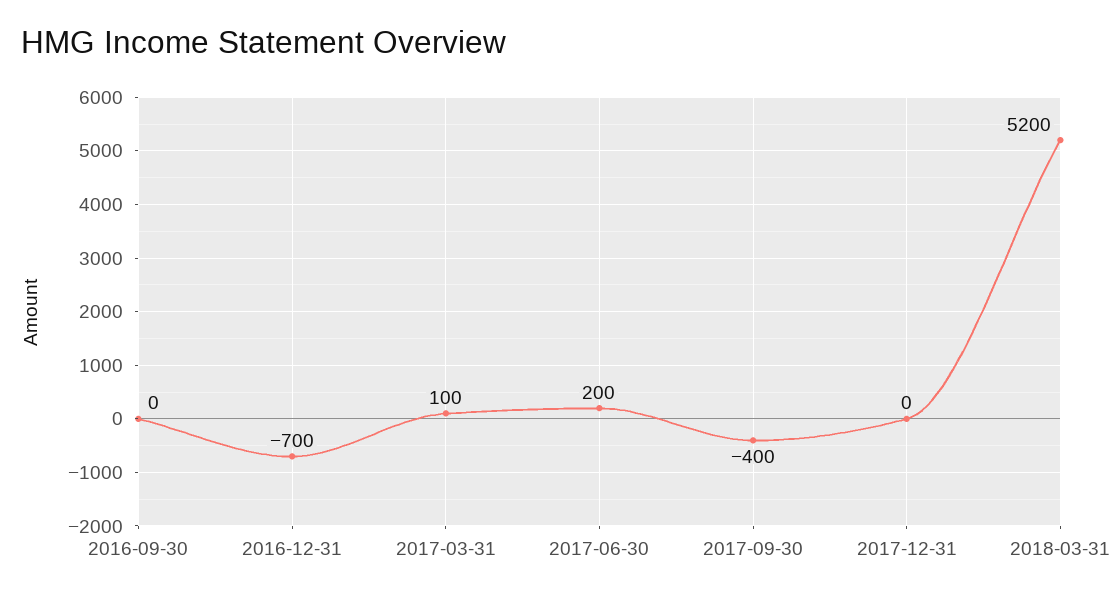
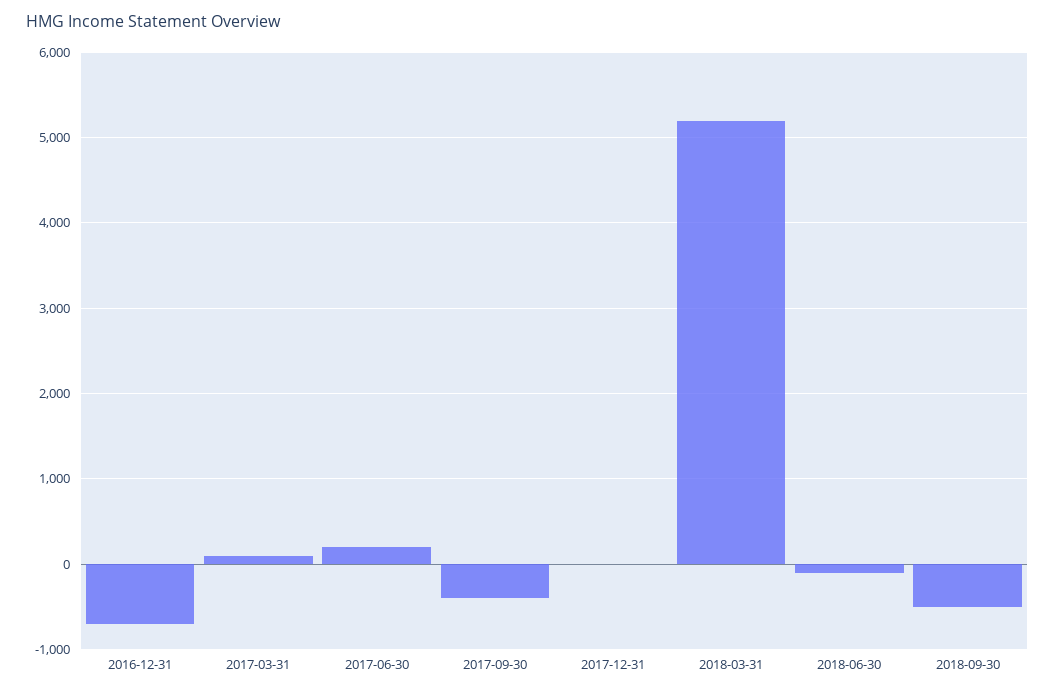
2016-09-30: 0 -> none
2018-06-30: none -> -100
2018-09-30: none -> -500

